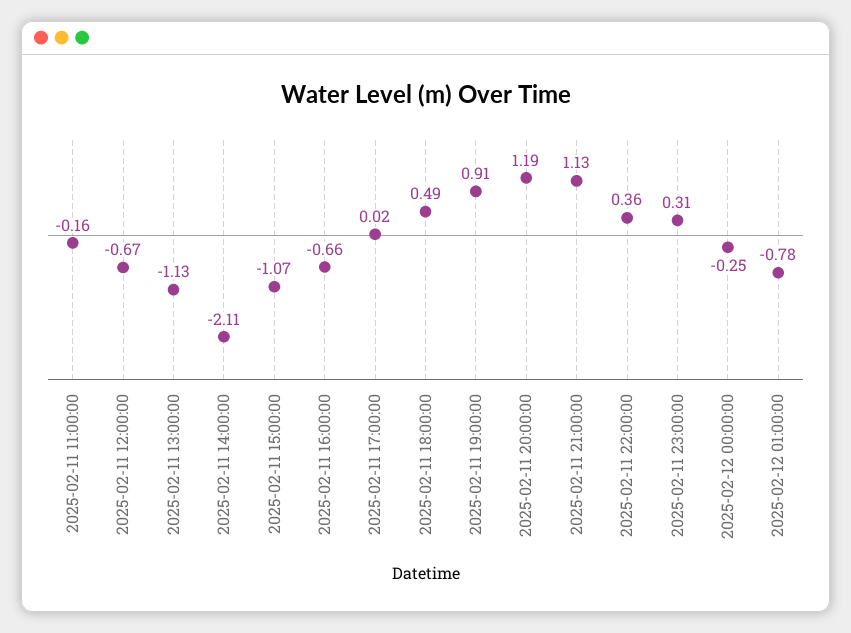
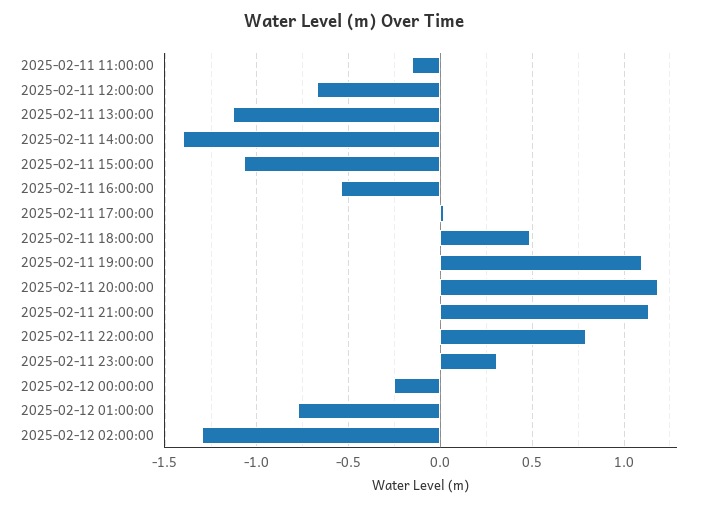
2025-02-11 14:00:00: -2.11 -> -1.4
2025-02-11 16:00:00: -0.66 -> -0.55
2025-02-11 19:00:00: 0.91 -> 1.1
2025-02-11 22:00:00: 0.36 -> 0.8
2025-02-12 02:00:00: none -> -1.3

